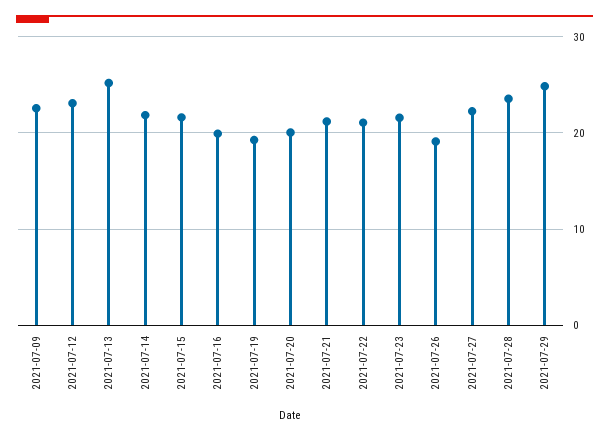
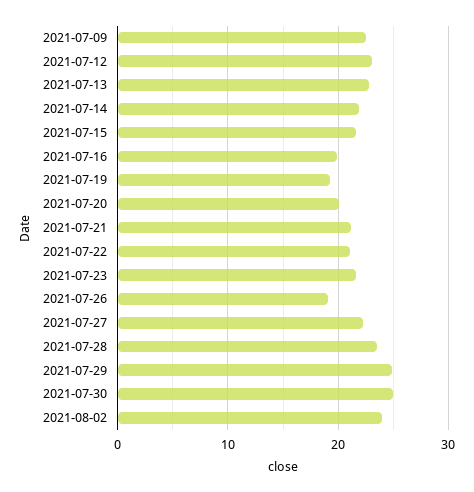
2021-07-13: 25 -> 23
2021-07-30: none -> 25
2021-08-02: none -> 24

